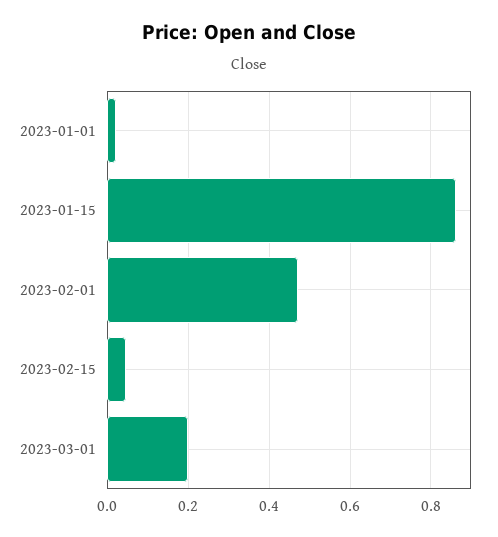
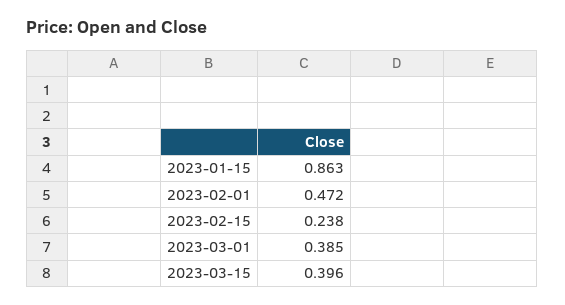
2023-01-01: 0.02 -> none
2023-02-15: 0.04 -> 0.238
2023-03-01: 0.2 -> 0.385
2023-03-15: none -> 0.396

